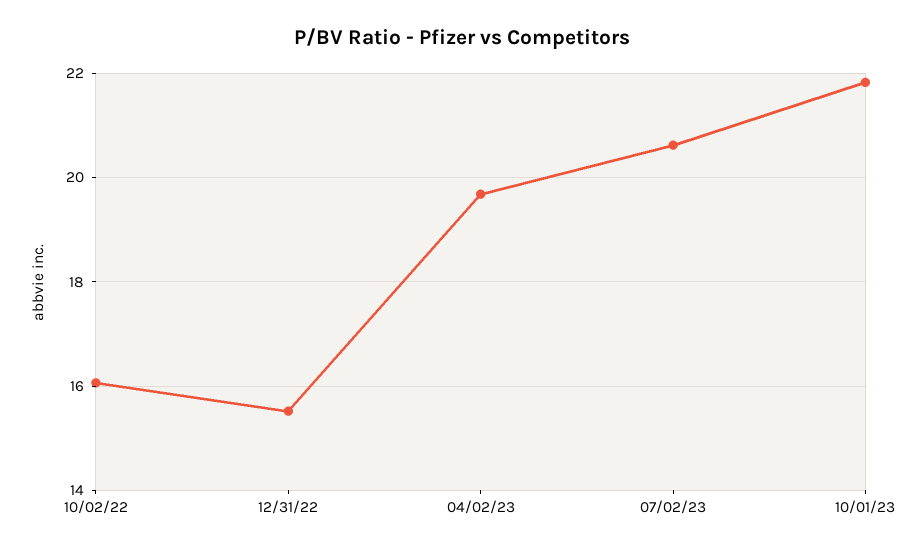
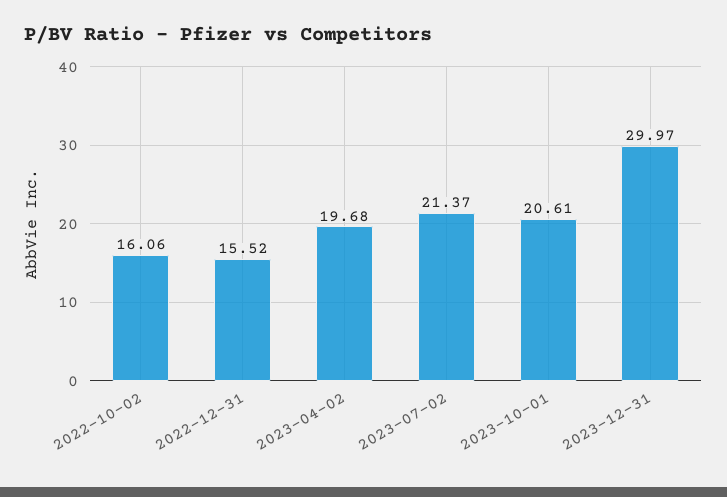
07/02/23: 20.6 -> 21.37
10/01/23: 21.8 -> 20.61
2023-12-31: none -> 29.97

